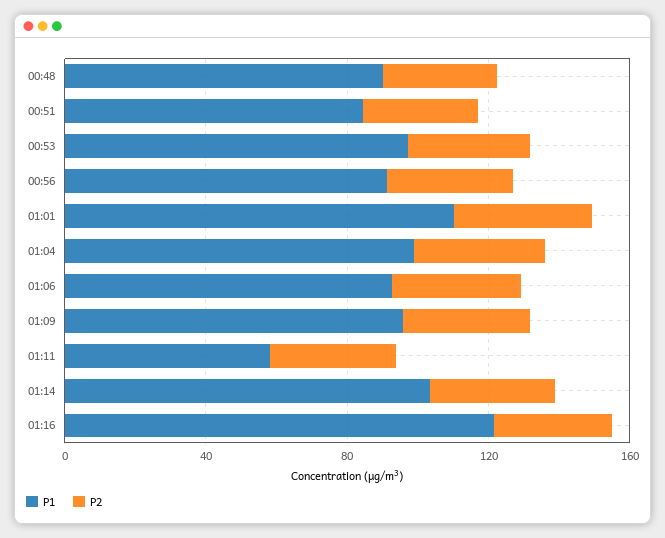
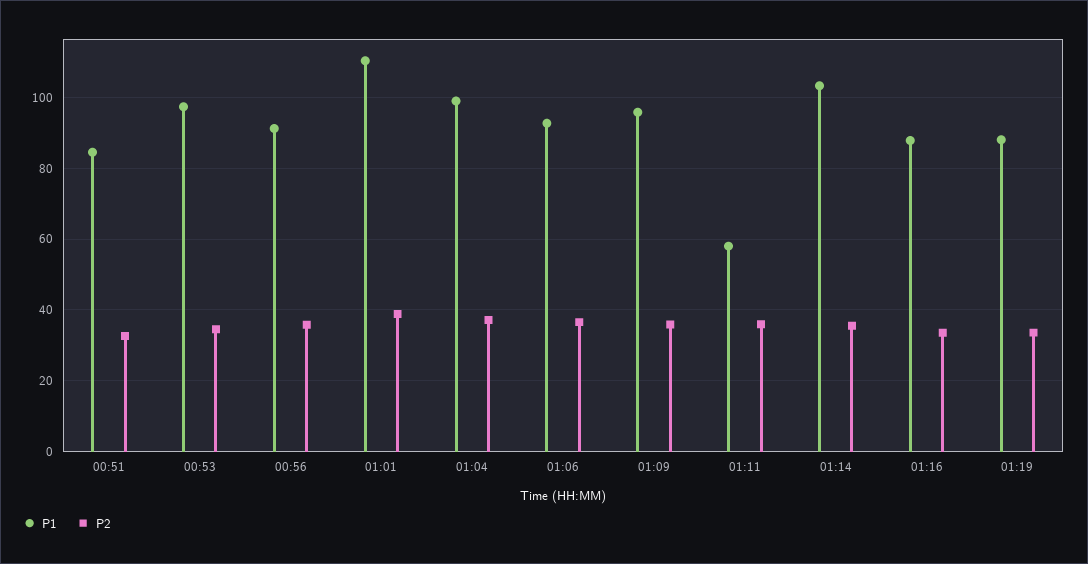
P1, 00:48: 90 -> none
P2, 00:48: 30 -> none
P1, 01:16: 120 -> 88
P1, 01:19: none -> 88
P2, 01:19: none -> 34

